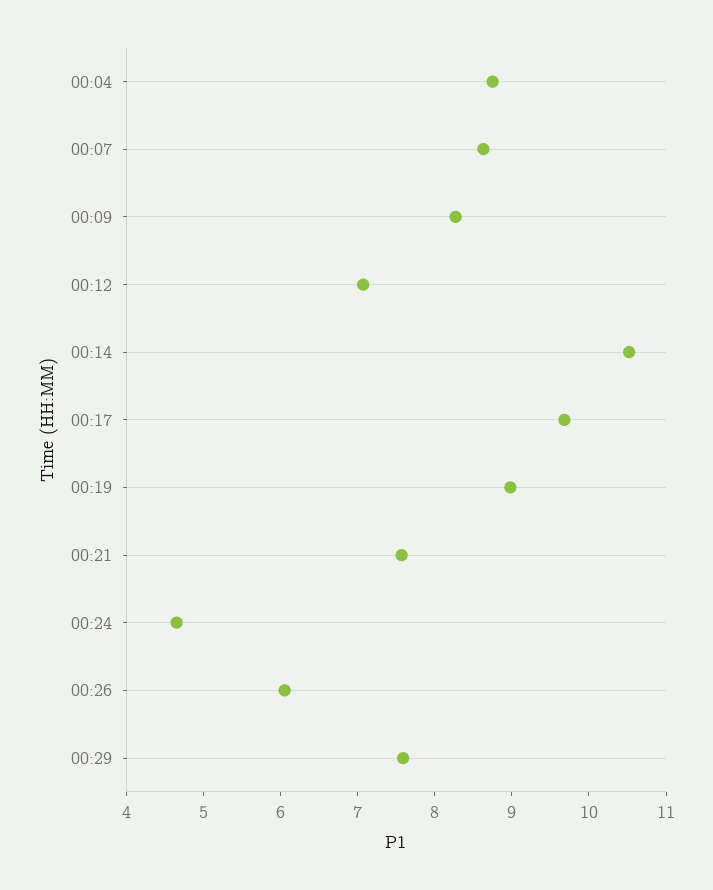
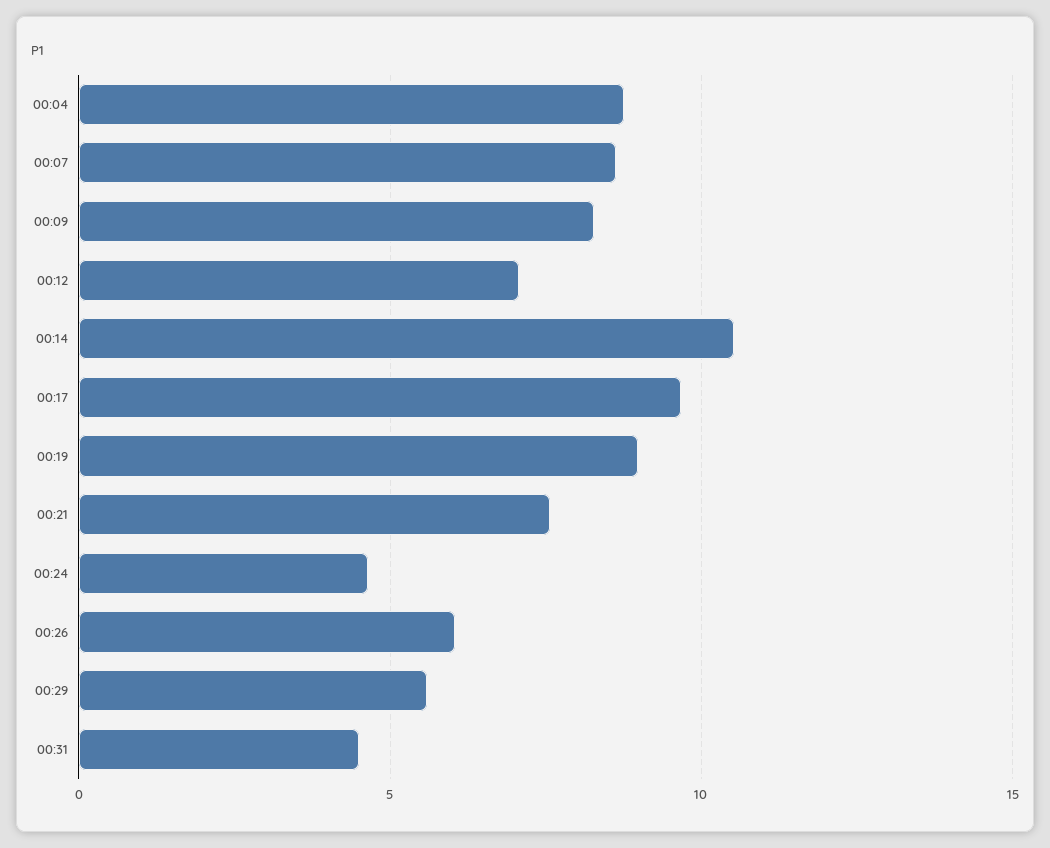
00:29: 7.6 -> 5.5
00:31: none -> 4.5

